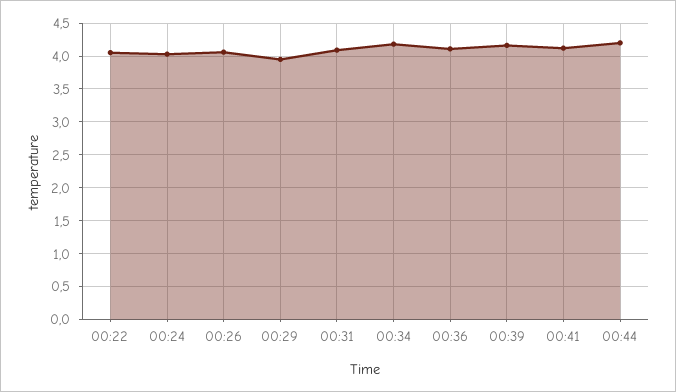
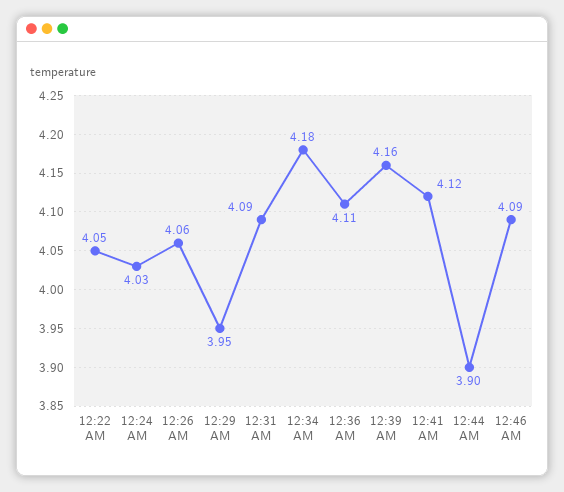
00:44: 4.2 -> 3.9
12:46 AM: none -> 4.09

